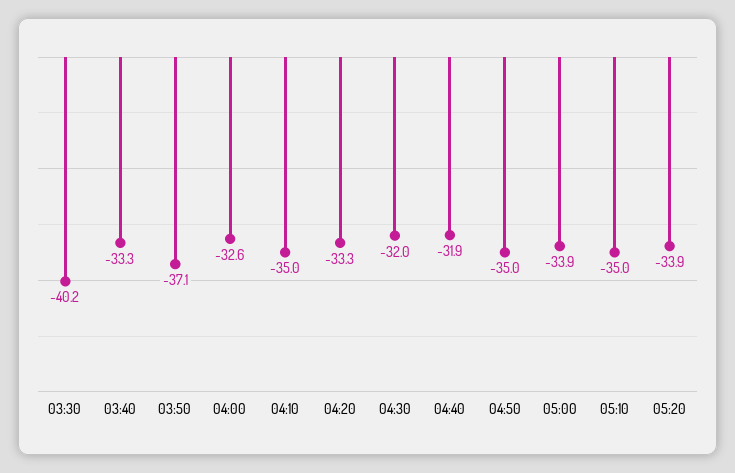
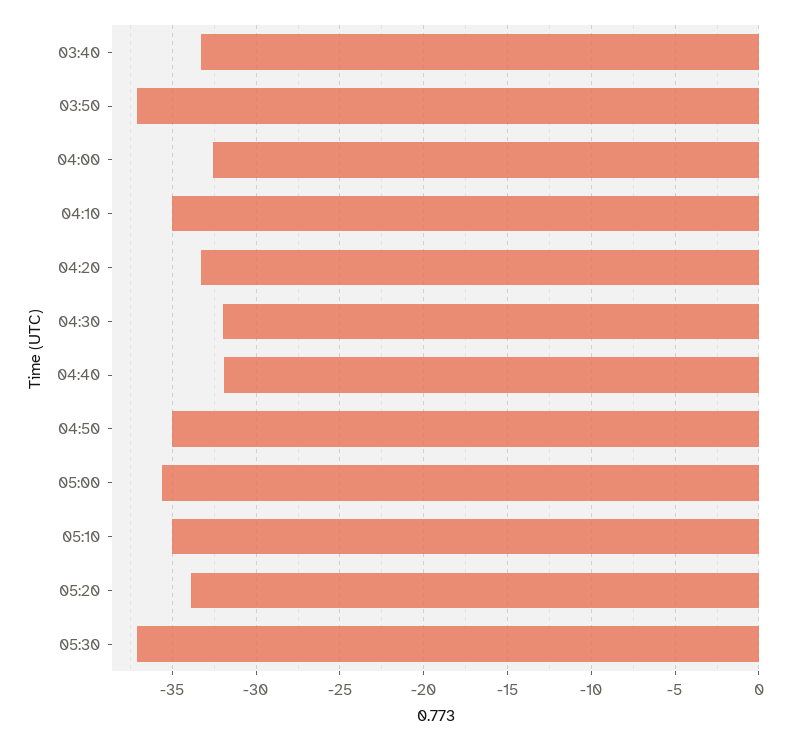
03:30: -40.2 -> none
05:00: -33.9 -> -35.5
05:30: none -> -37

